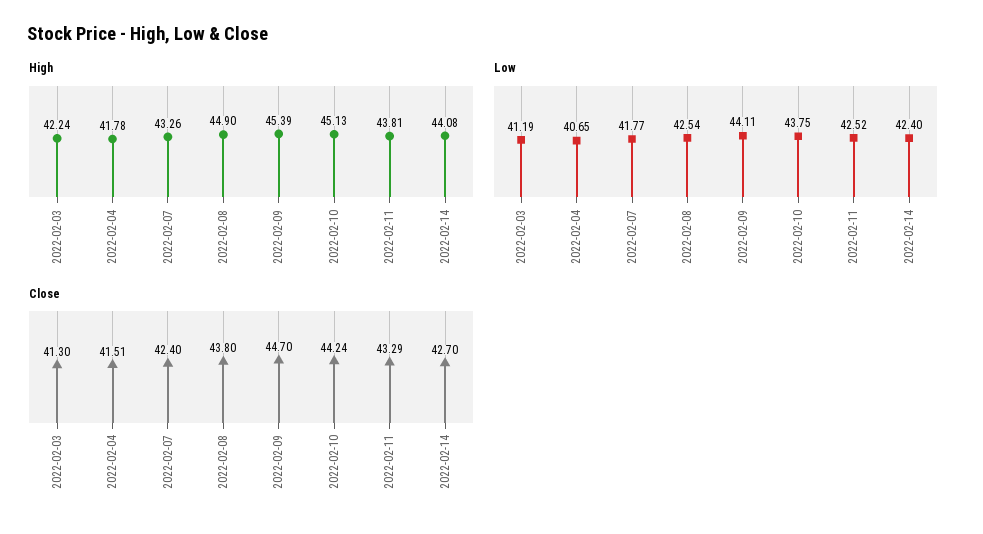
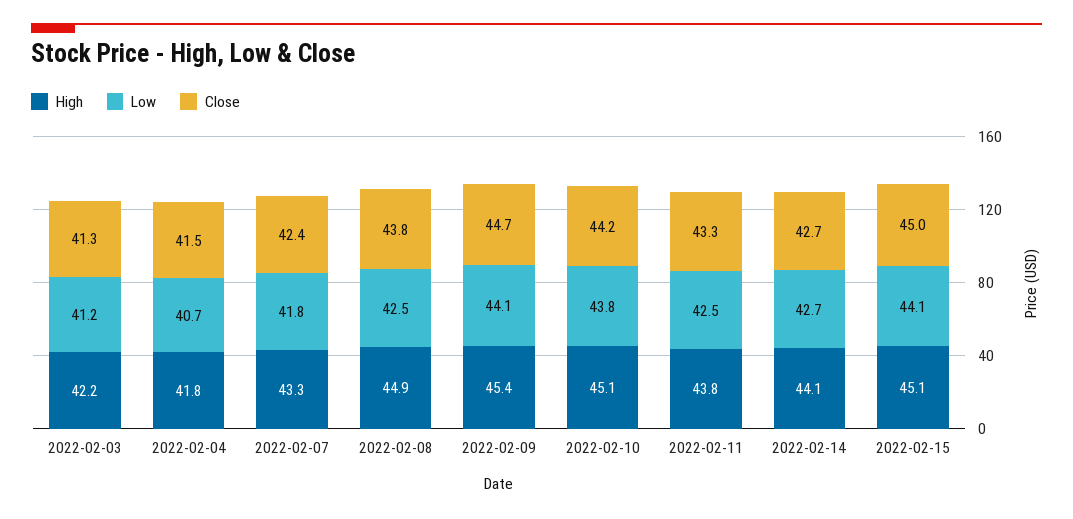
Low, 2022-02-14: 42.4 -> 42.7
High, 2022-02-15: none -> 45.1
Low, 2022-02-15: none -> 44.1
Close, 2022-02-15: none -> 45

